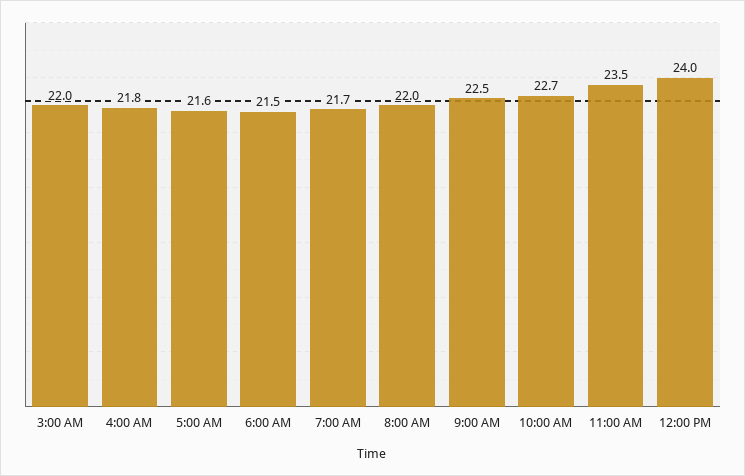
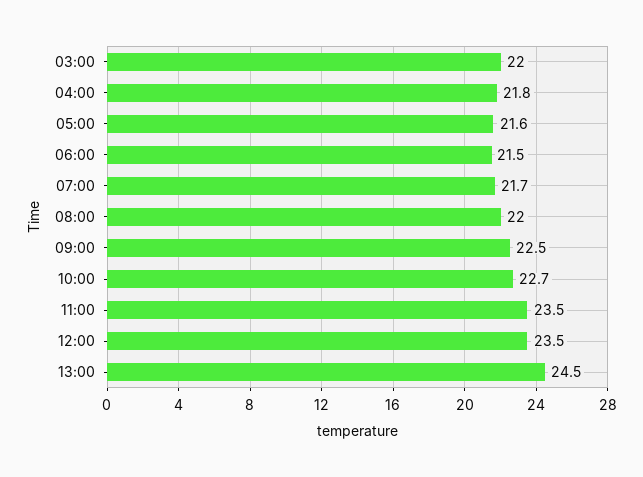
12:00 PM: 24 -> 23.5
13:00: none -> 24.5

